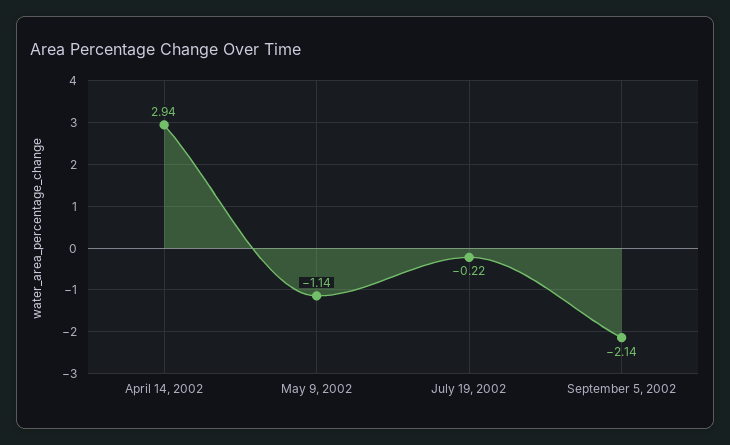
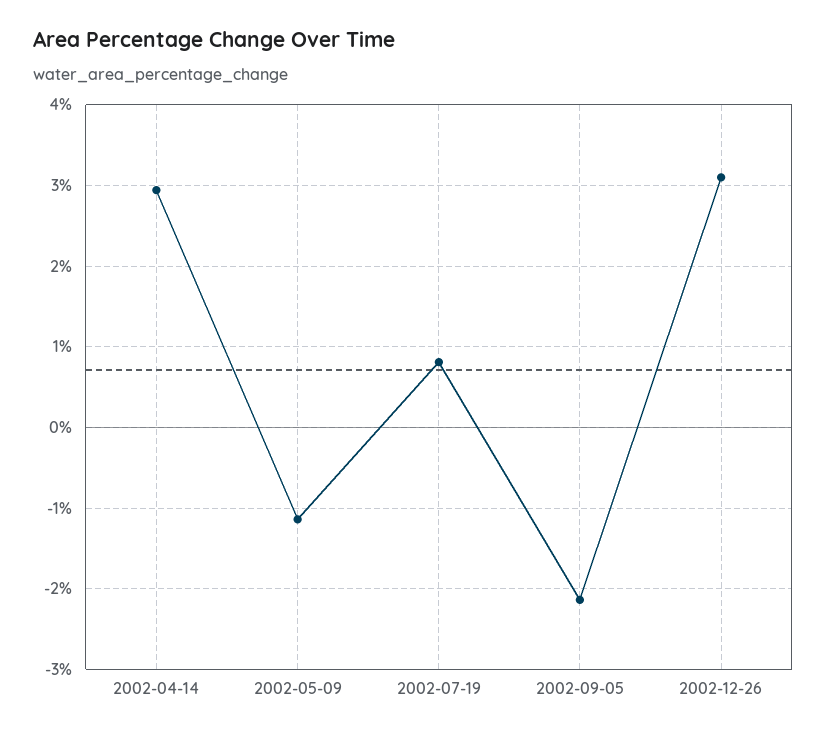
July 19, 2002: -0.22 -> 0.8
2002-12-26: none -> 3.1

